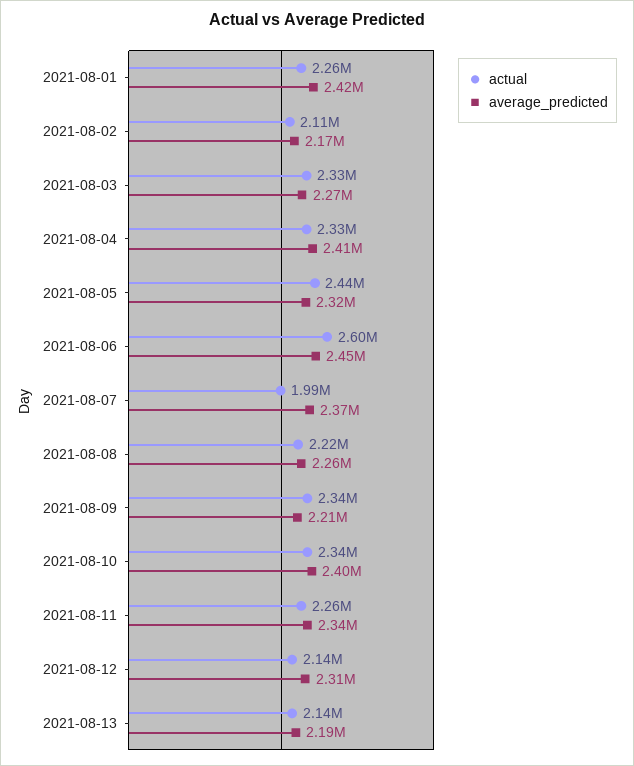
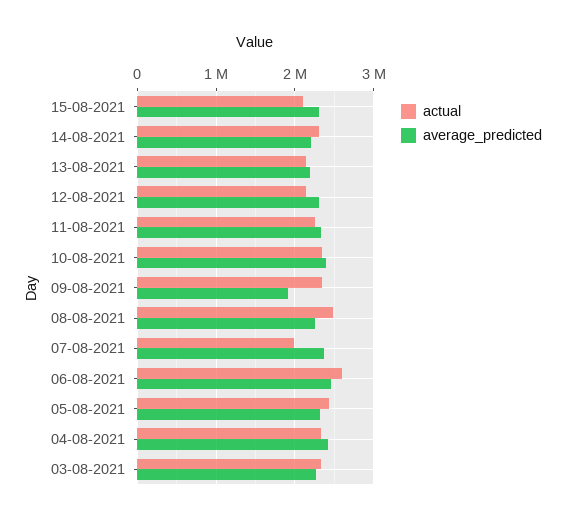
actual, 2021-08-01: 2260000 -> none
average_predicted, 2021-08-01: 2420000 -> none
actual, 2021-08-02: 2110000 -> none
average_predicted, 2021-08-02: 2170000 -> none
actual, 2021-08-08: 2220000 -> 2500000
average_predicted, 2021-08-09: 2210000 -> 1900000
actual, 15-08-2021: none -> 2100000
average_predicted, 15-08-2021: none -> 2300000
actual, 14-08-2021: none -> 2300000
average_predicted, 14-08-2021: none -> 2200000

